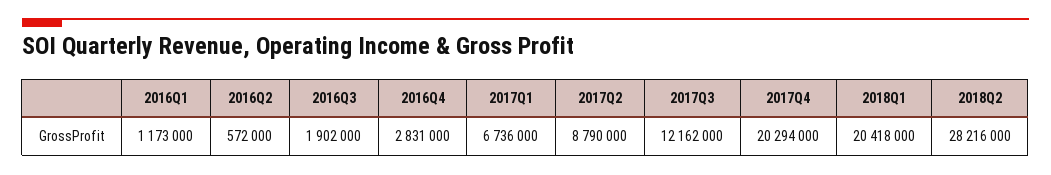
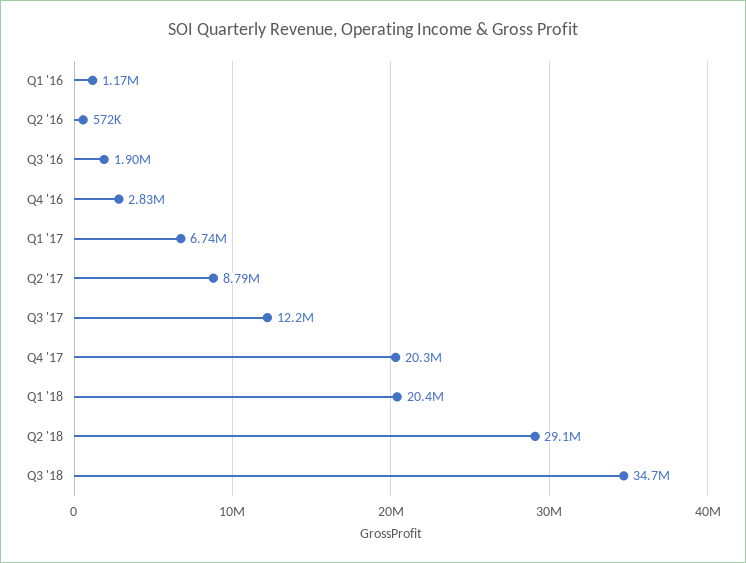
2018Q2: 28216000 -> 29100000
Q3 '18: none -> 34700000

